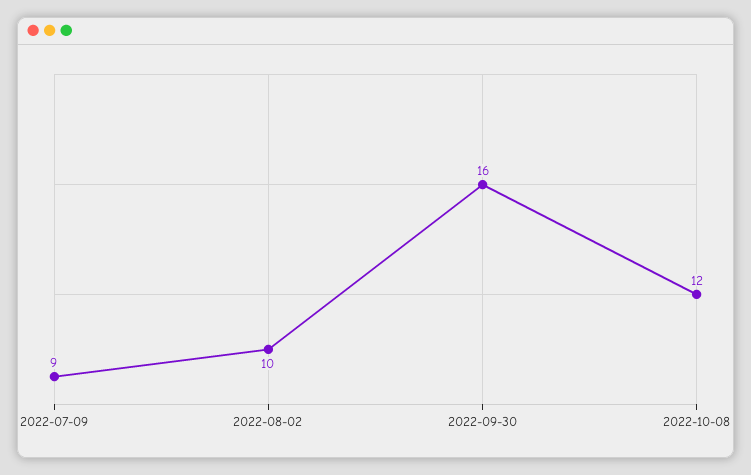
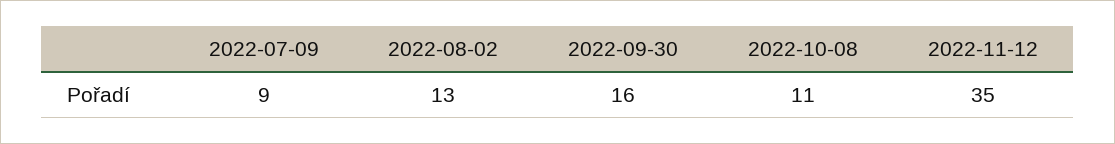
2022-08-02: 10 -> 13
2022-10-08: 12 -> 11
2022-11-12: none -> 35

